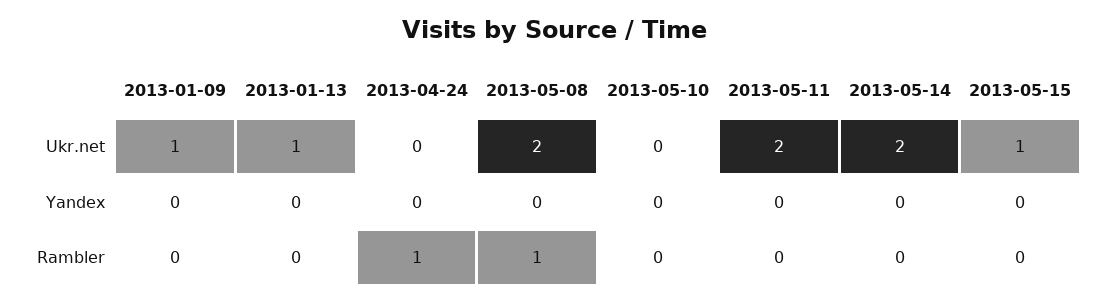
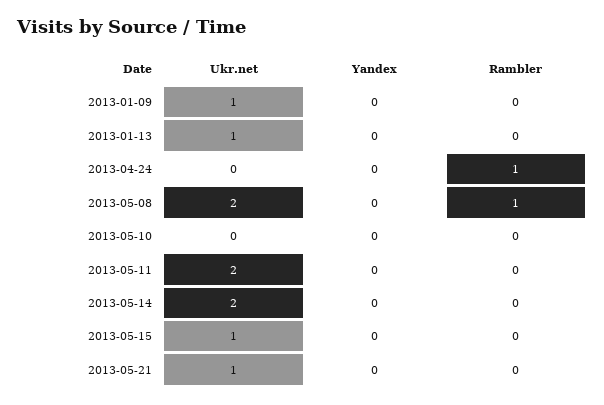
2013-05-21, Ukr.net: none -> 1
2013-05-21, Yandex: none -> 0
2013-05-21, Rambler: none -> 0

